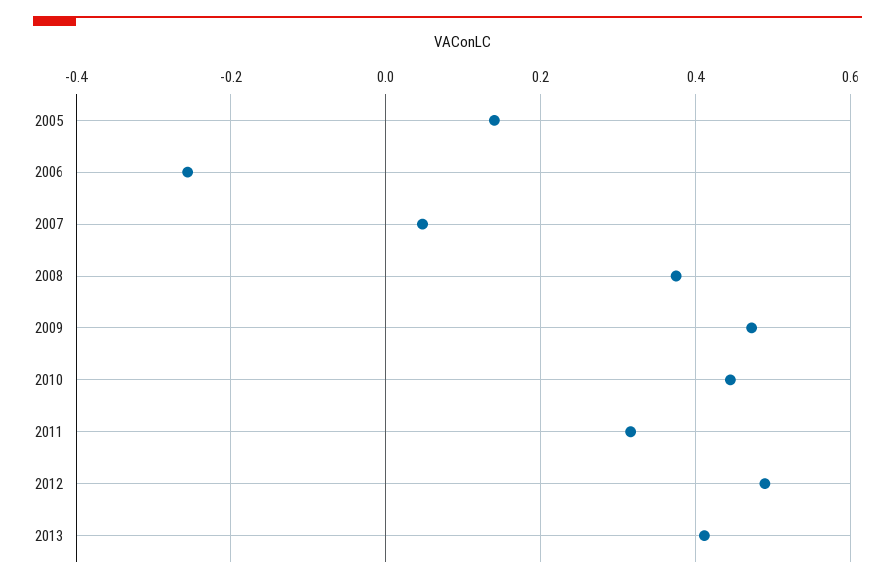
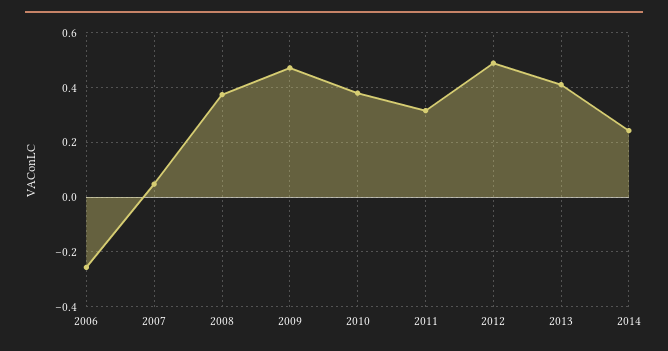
2005: 0.14 -> none
2010: 0.44 -> 0.375
2014: none -> 0.25

